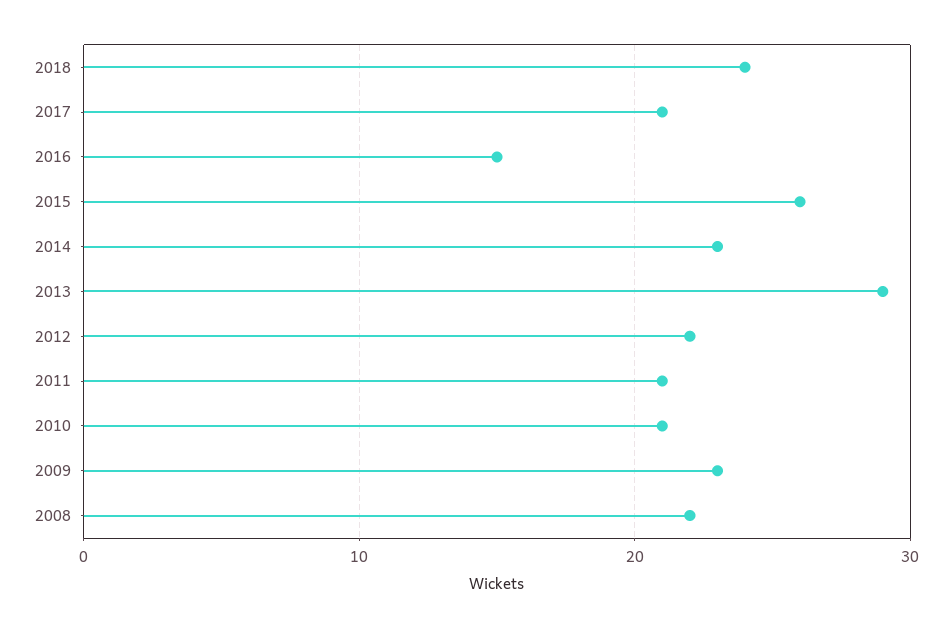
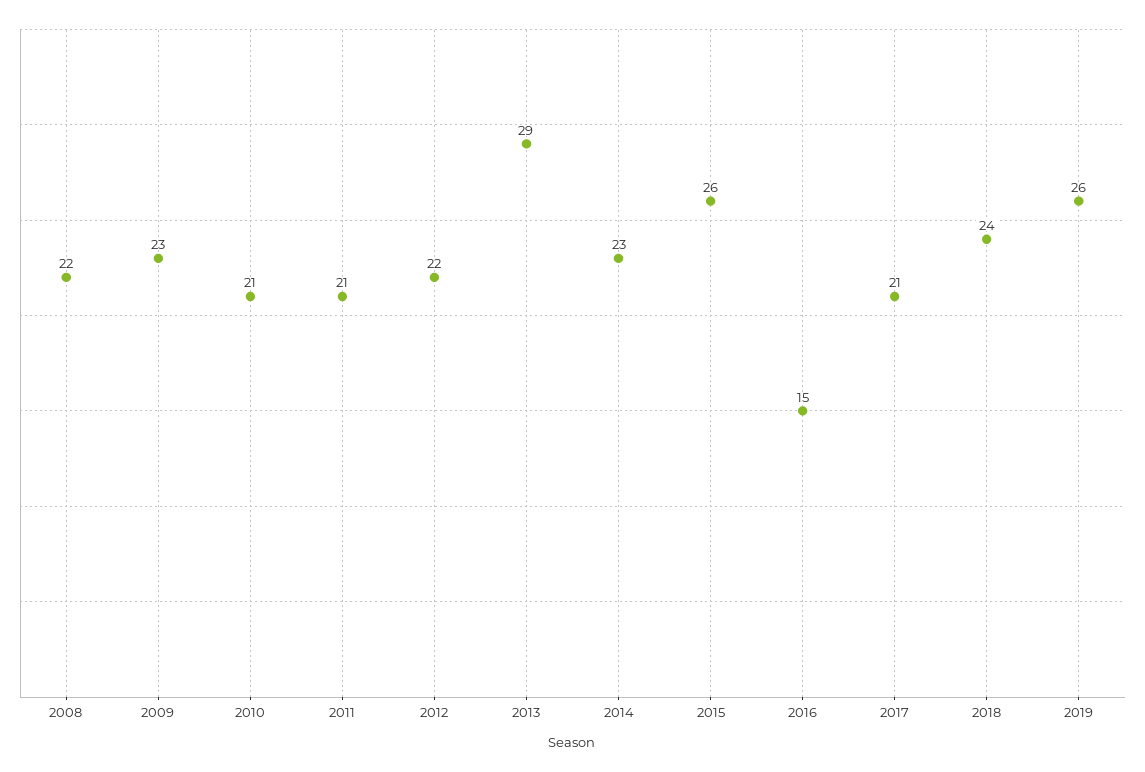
2019: none -> 26

